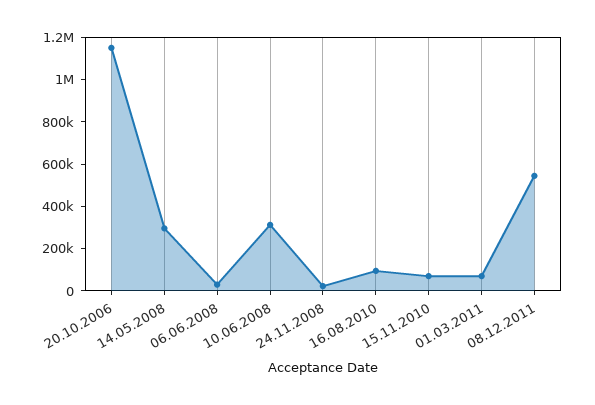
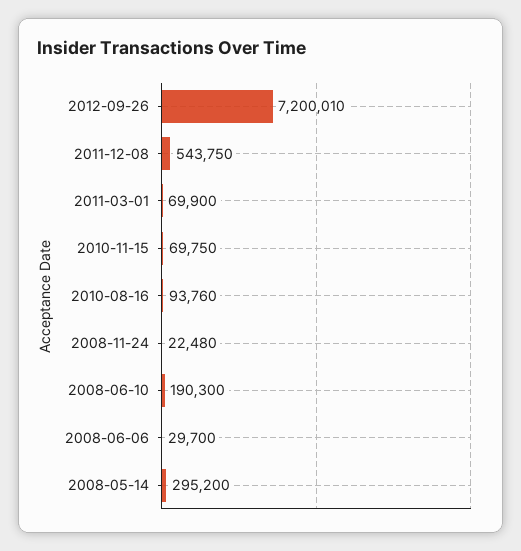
20.10.2006: 1150000 -> none
10.06.2008: 300000 -> 190300
2012-09-26: none -> 7200010

